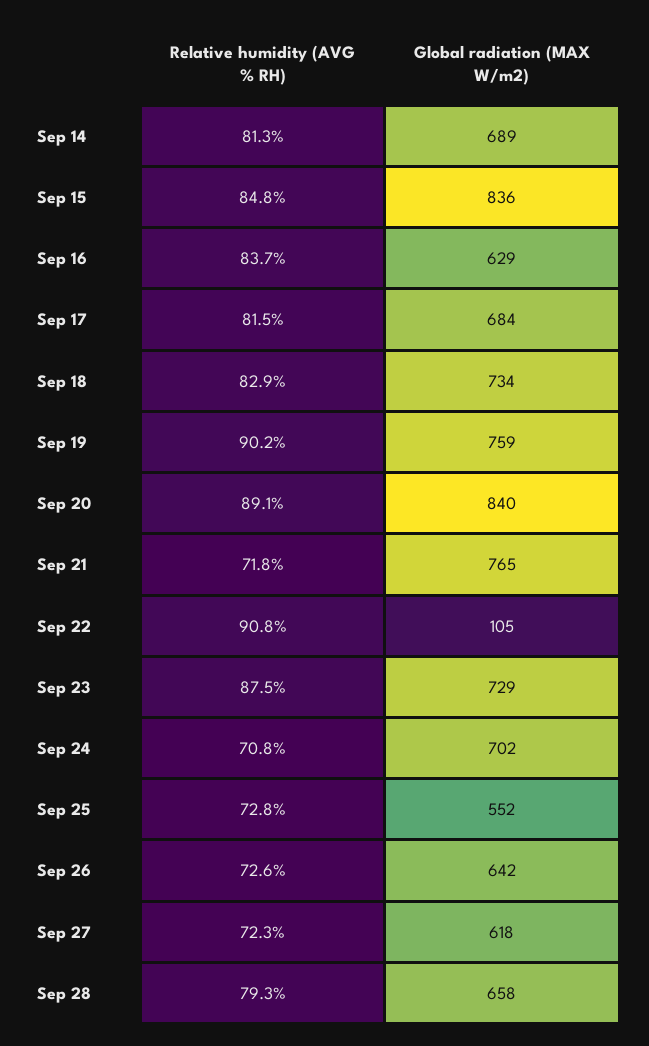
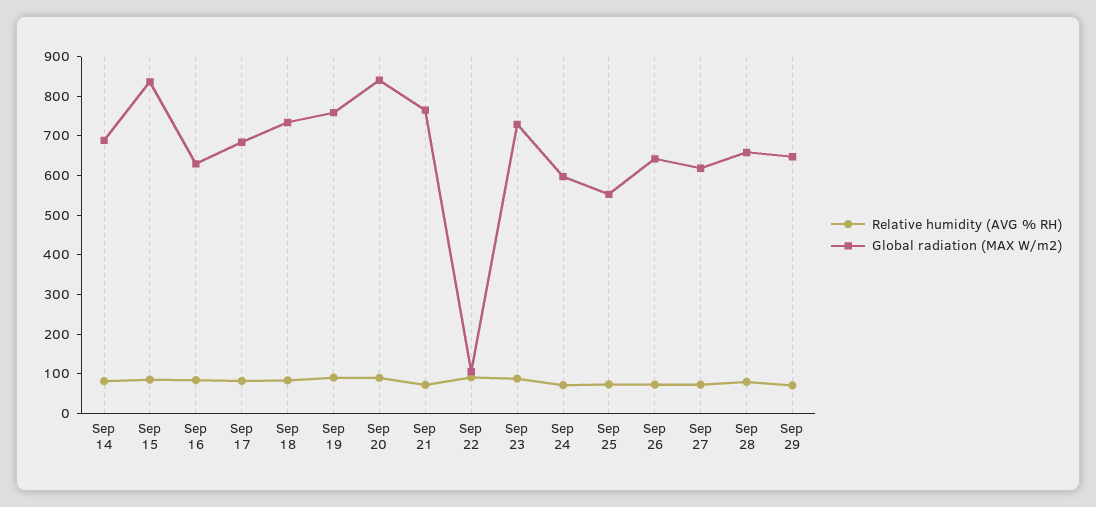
Global radiation (MAX W/m2), Sep 24: 702 -> 600
Relative humidity (AVG % RH), Sep 29: none -> 75
Global radiation (MAX W/m2), Sep 29: none -> 650

